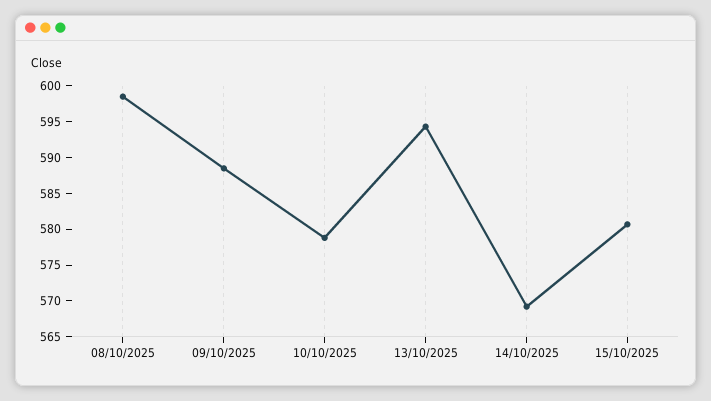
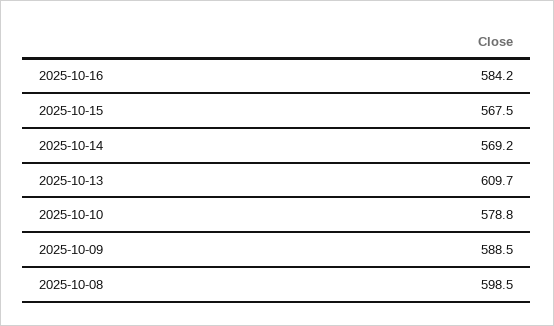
13/10/2025: 595 -> 609.7
15/10/2025: 580 -> 567.5
2025-10-16: none -> 584.2

